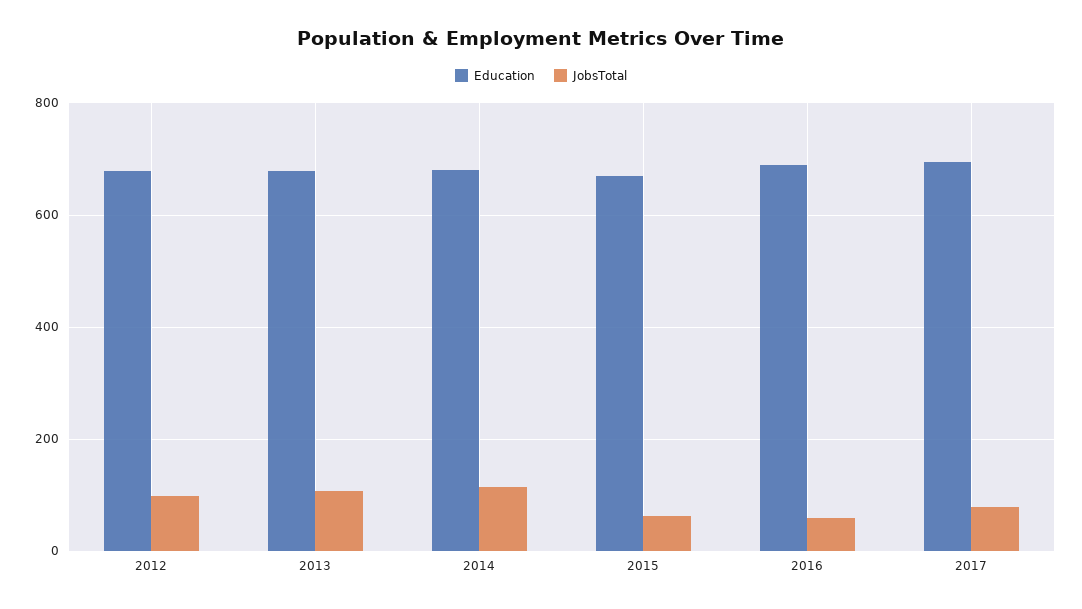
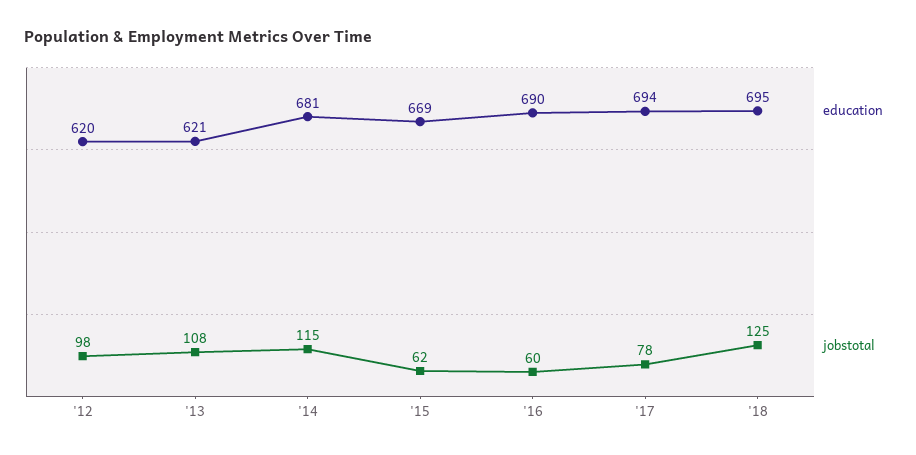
Education, 2012: 680 -> 620
Education, 2013: 680 -> 621
Education, '18: none -> 695
JobsTotal, '18: none -> 125

